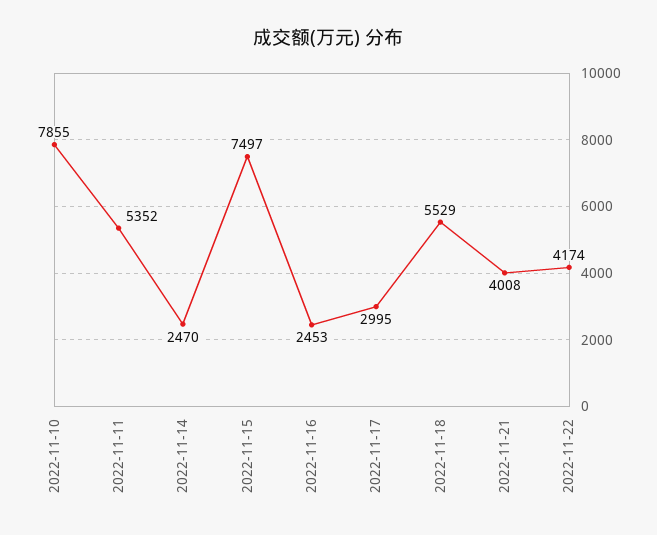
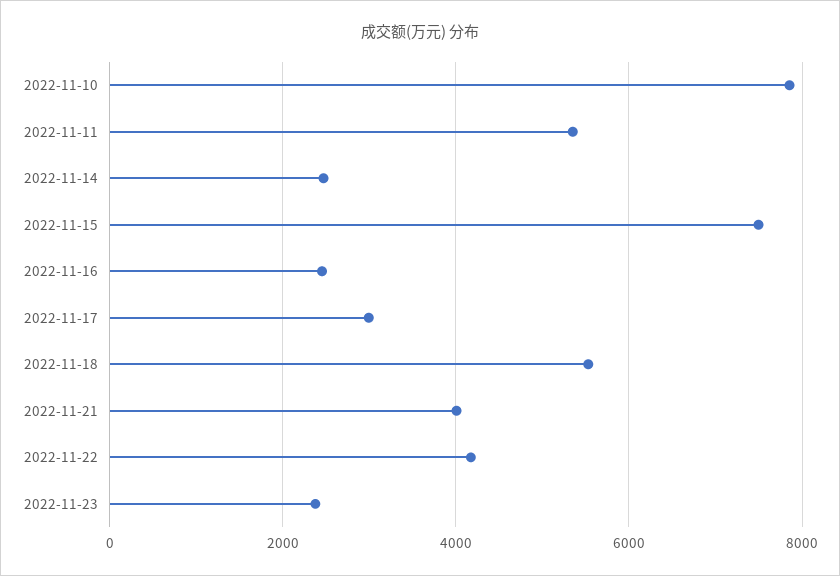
2022-11-23: none -> 2400

